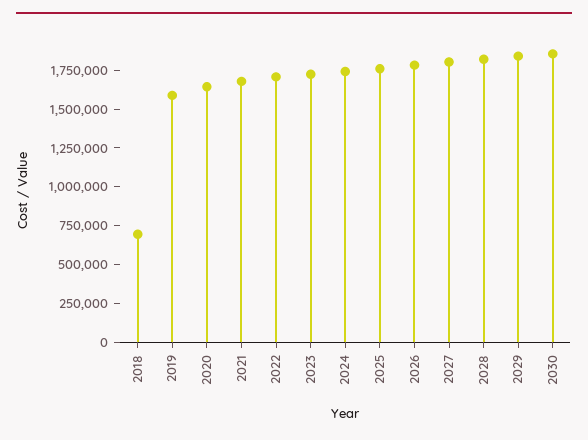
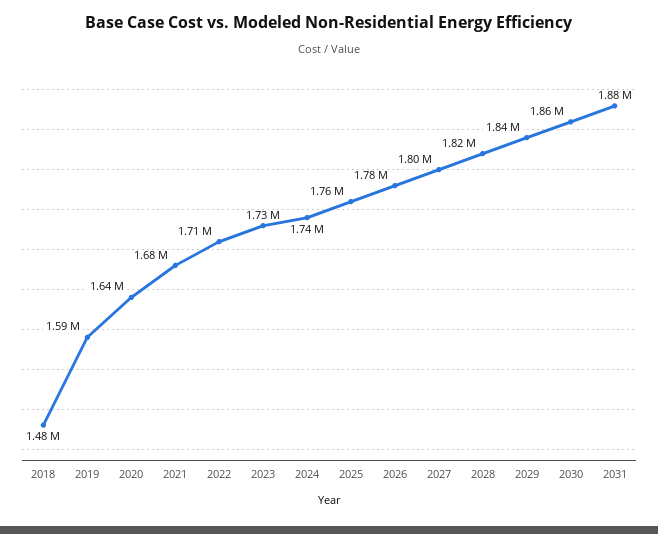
2018: 750000 -> 1480000
2031: none -> 1880000

